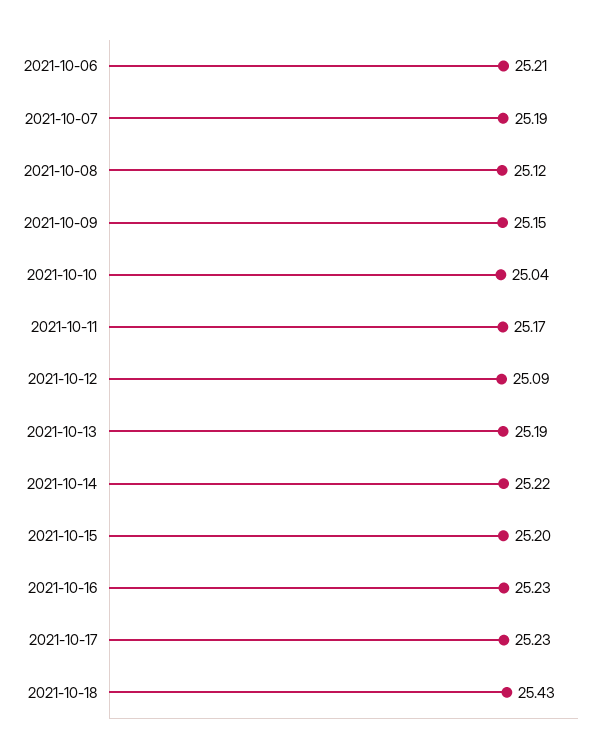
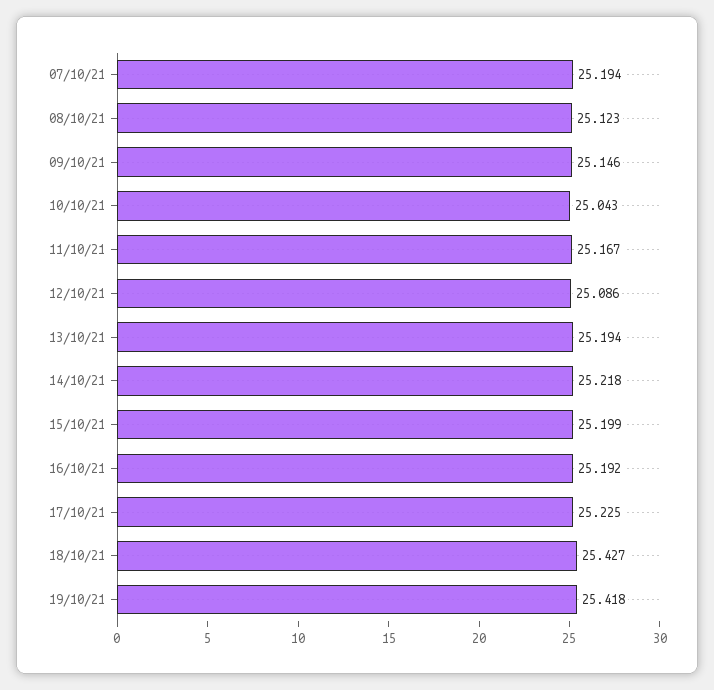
2021-10-06: 25.21 -> none
2021-10-16: 25.23 -> 25.192
19/10/21: none -> 25.418

